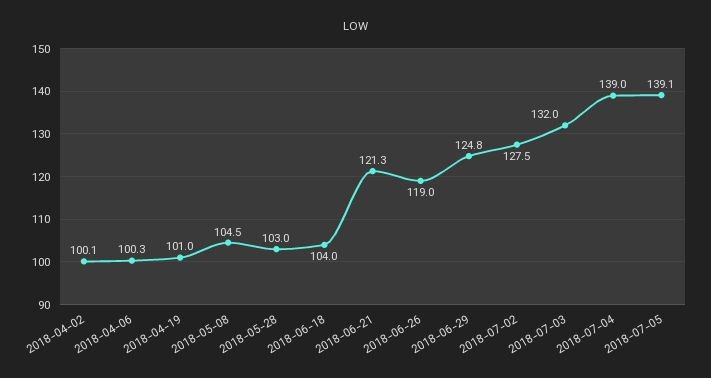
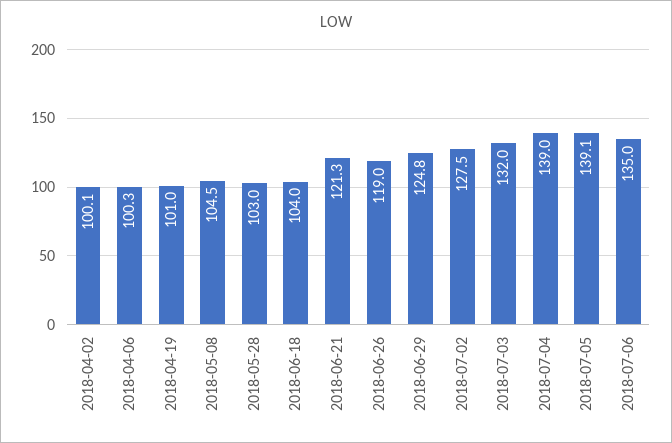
2018-07-06: none -> 135

